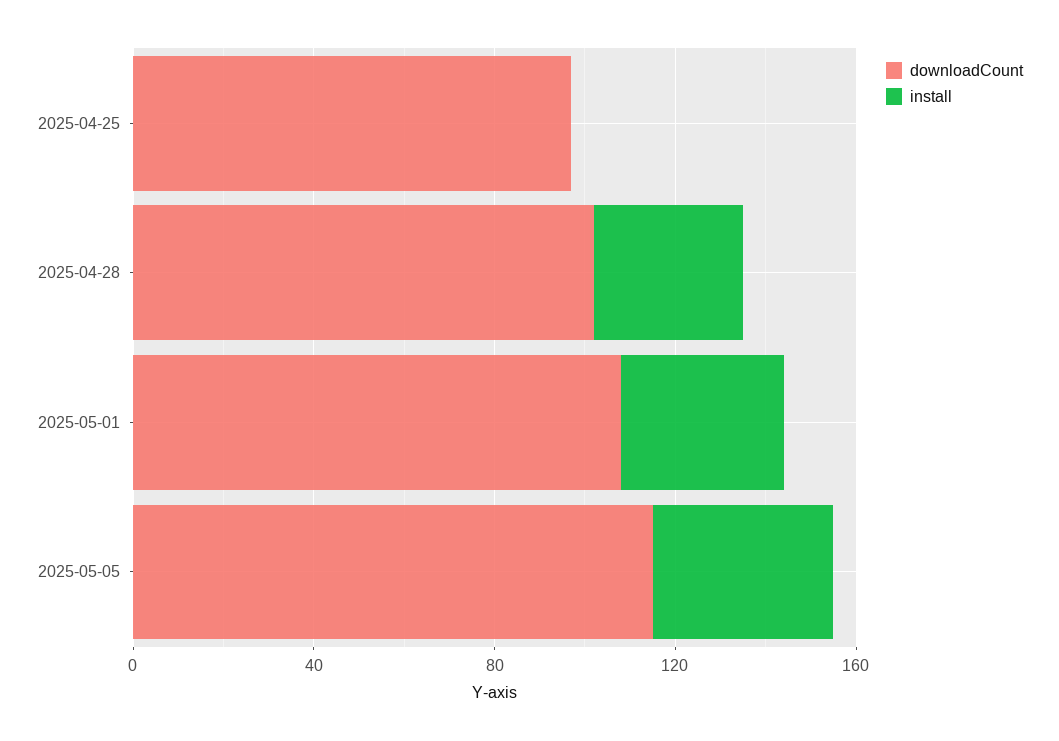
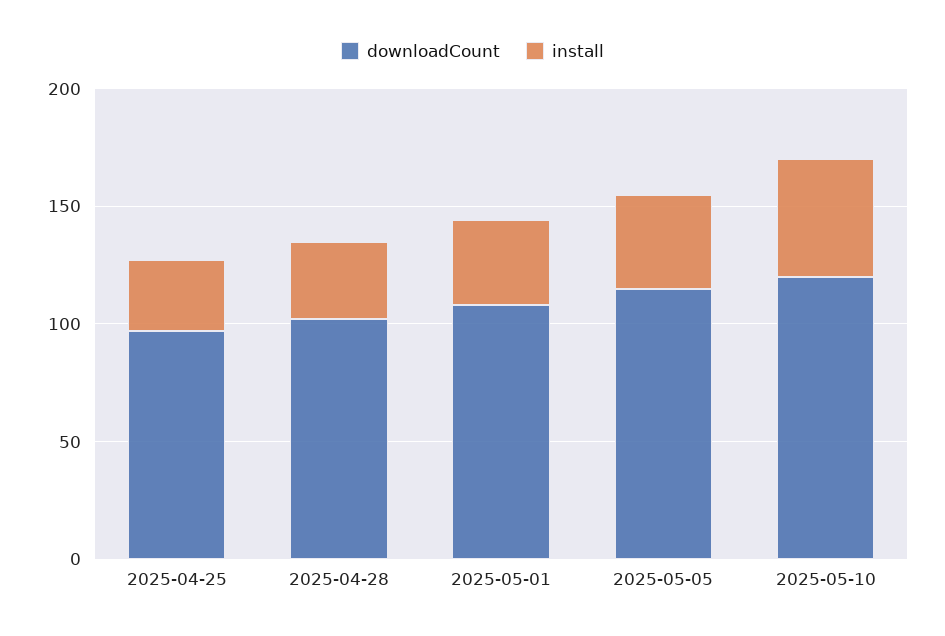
install, 2025-04-25: 0 -> 30
downloadCount, 2025-05-10: none -> 120
install, 2025-05-10: none -> 50

